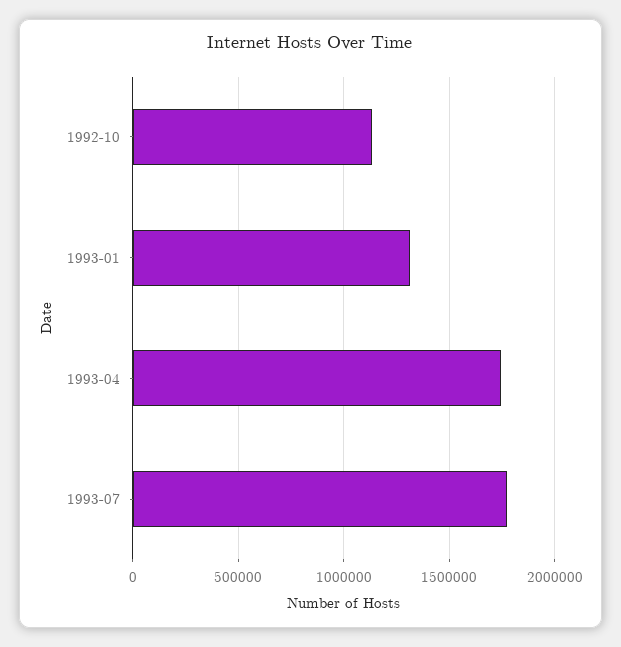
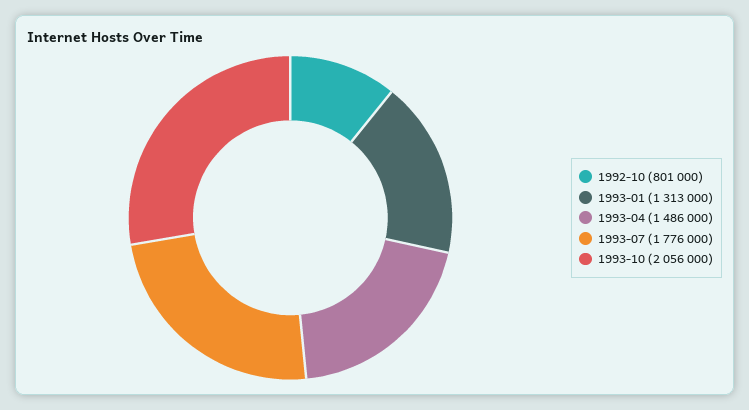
1992-10: 1150000 -> 801000
1993-04: 1750000 -> 1486000
1993-10: none -> 2056000

